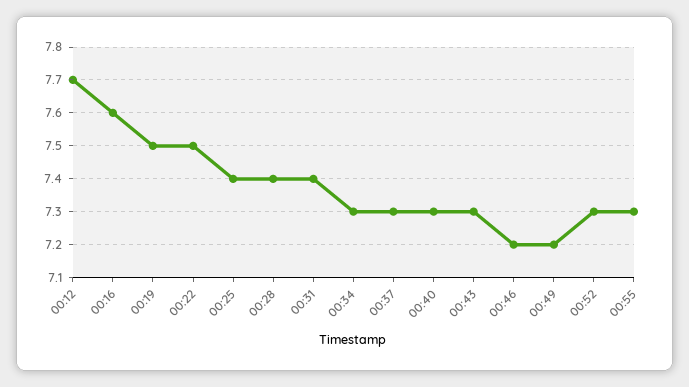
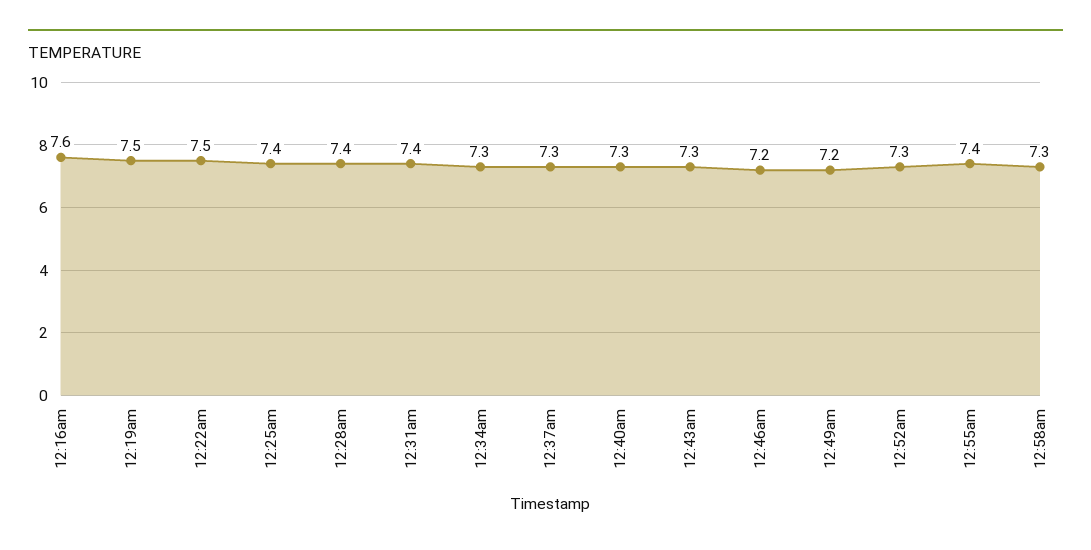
00:12: 7.7 -> none
00:55: 7.3 -> 7.4
12:58am: none -> 7.3

